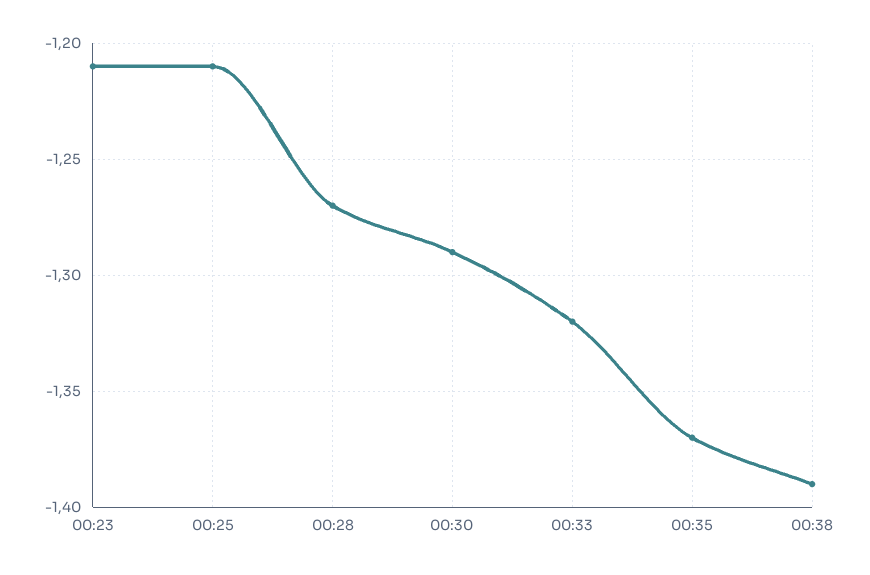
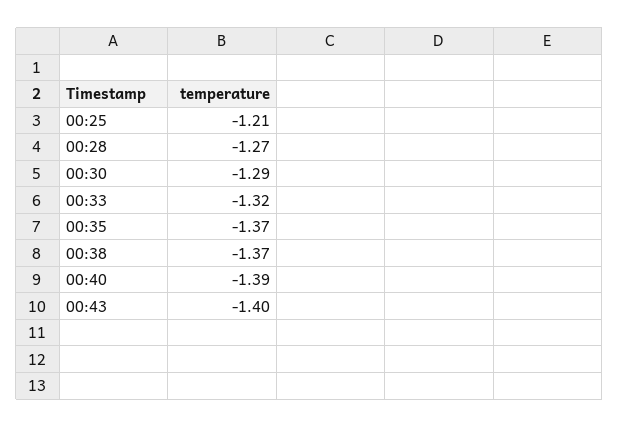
00:23: -1.21 -> none
00:38: -1.39 -> -1.37
00:40: none -> -1.39
00:43: none -> -1.4

